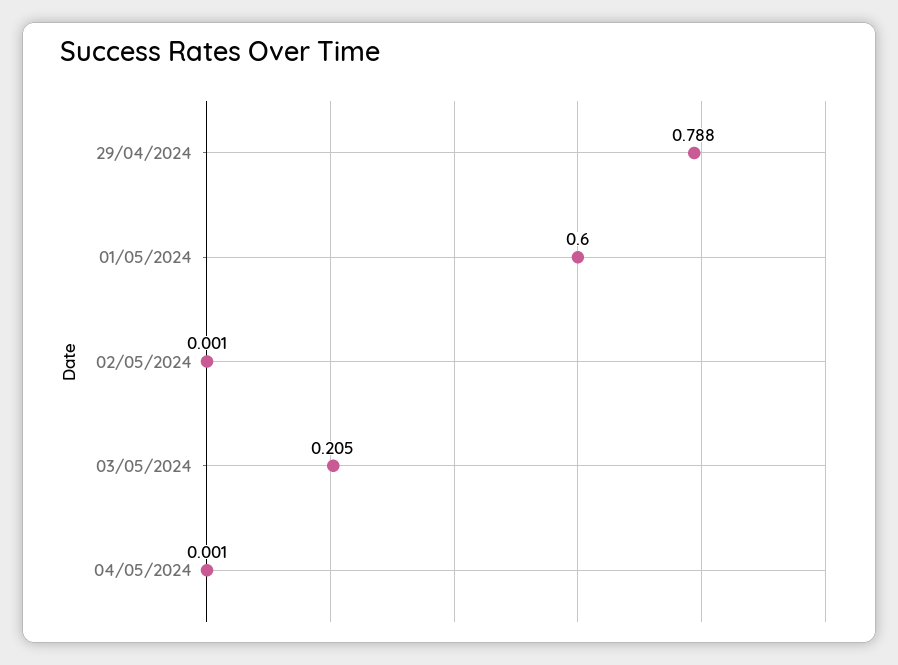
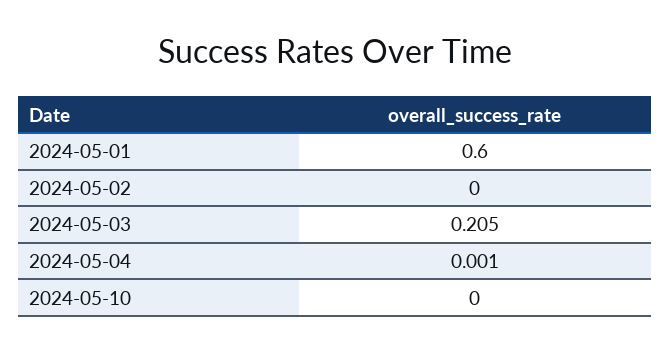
29/04/2024: 0.788 -> none
02/05/2024: 0.001 -> 0
2024-05-10: none -> 0

